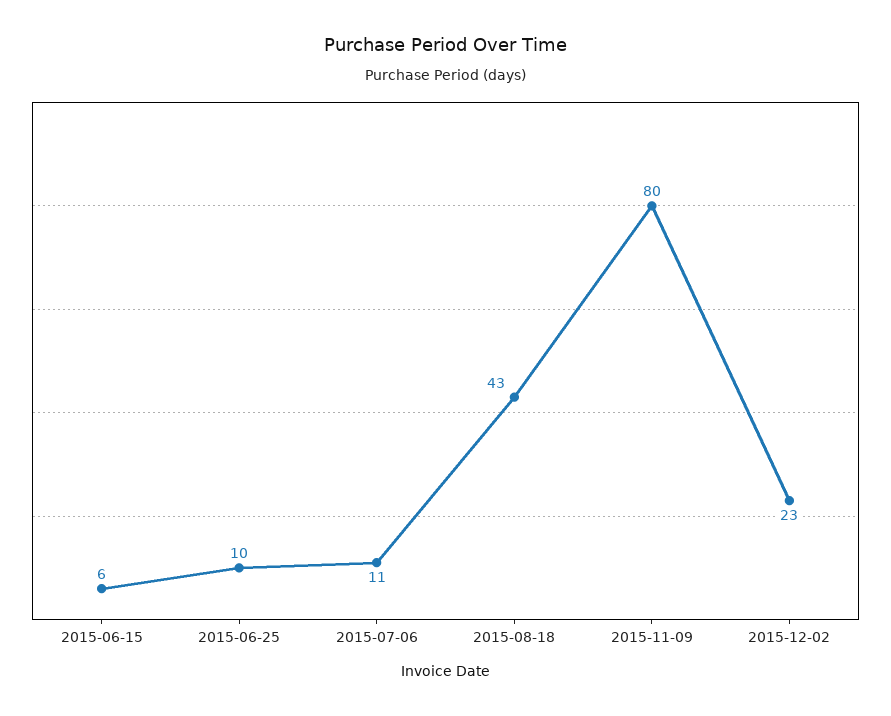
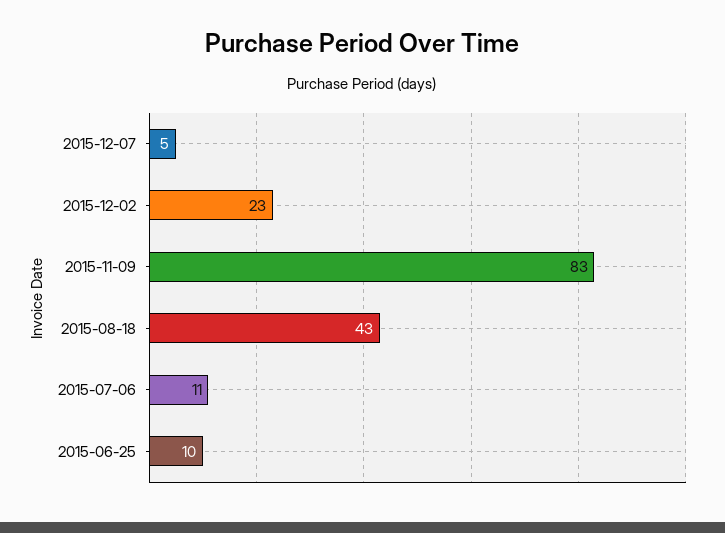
2015-06-15: 6 -> none
2015-11-09: 80 -> 83
2015-12-07: none -> 5

